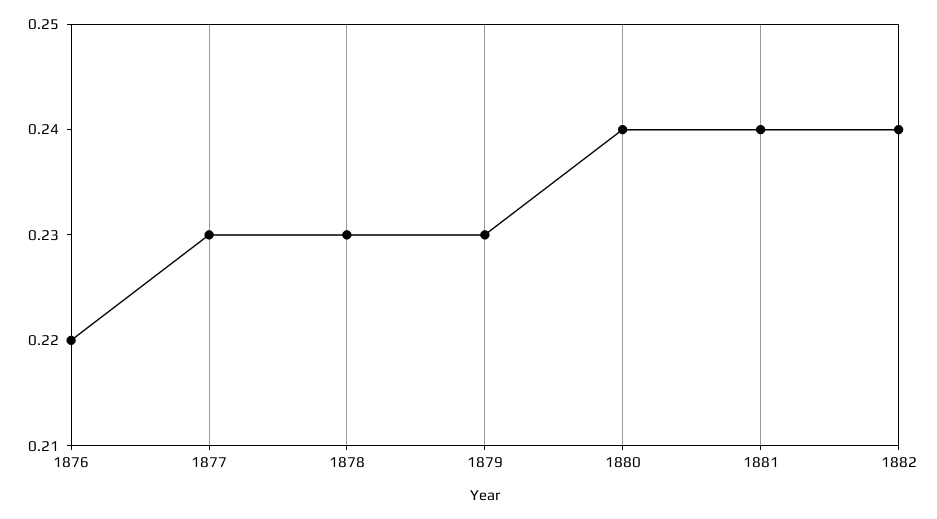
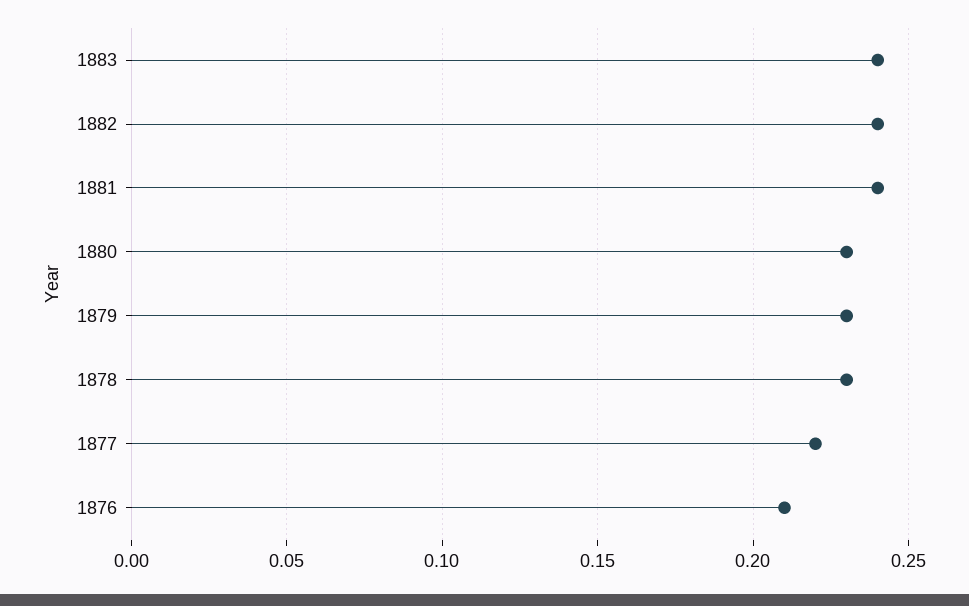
1876: 0.22 -> 0.21
1877: 0.23 -> 0.22
1880: 0.24 -> 0.23
1883: none -> 0.24

